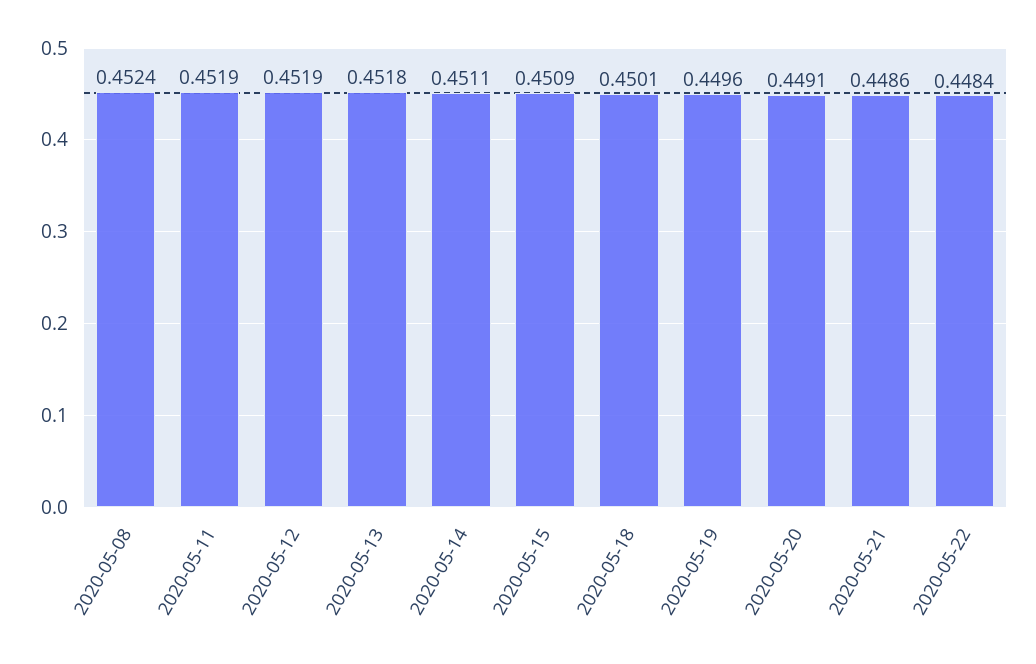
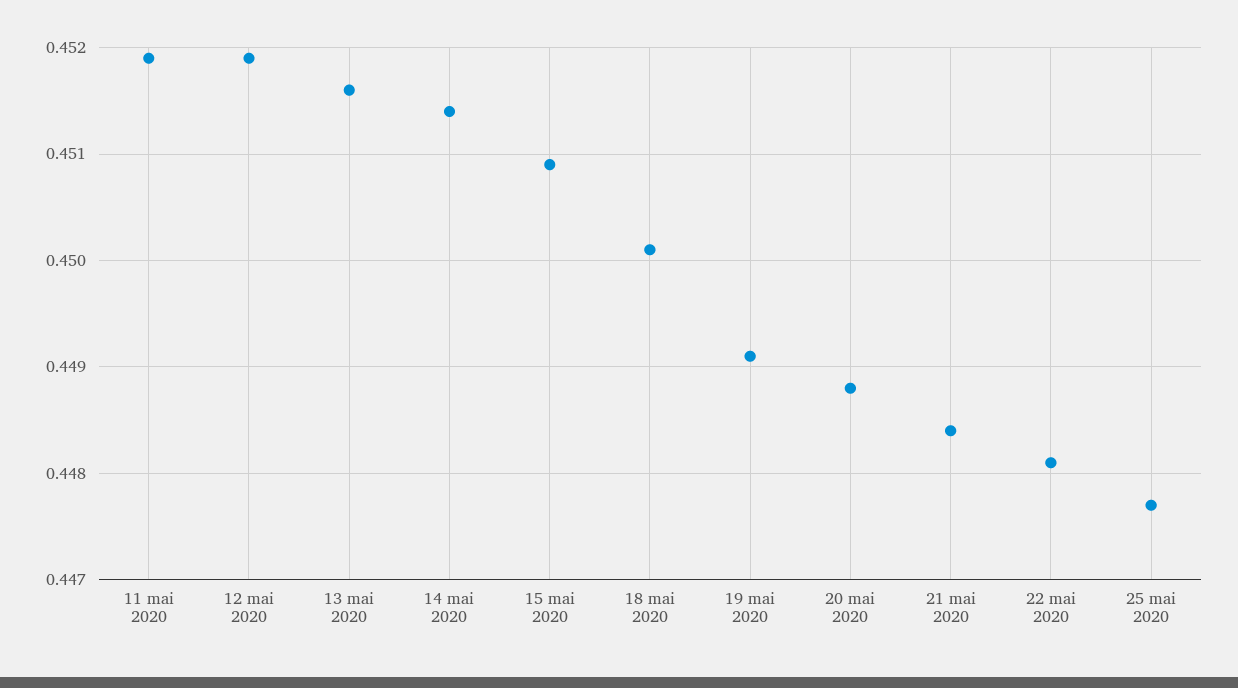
2020-05-08: 0.4524 -> none
2020-05-13: 0.4518 -> 0.4516
2020-05-14: 0.4511 -> 0.4514
2020-05-19: 0.4496 -> 0.4491
2020-05-20: 0.4491 -> 0.4488
2020-05-21: 0.4486 -> 0.4484
2020-05-22: 0.4484 -> 0.4481
25 mai 2020: none -> 0.4477

